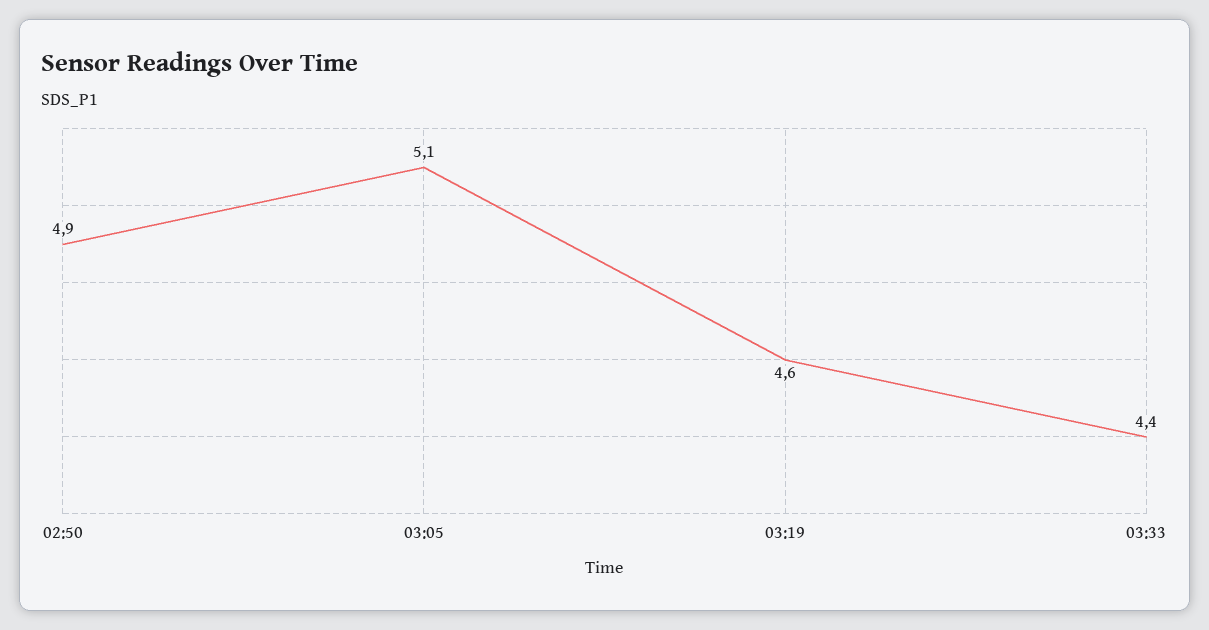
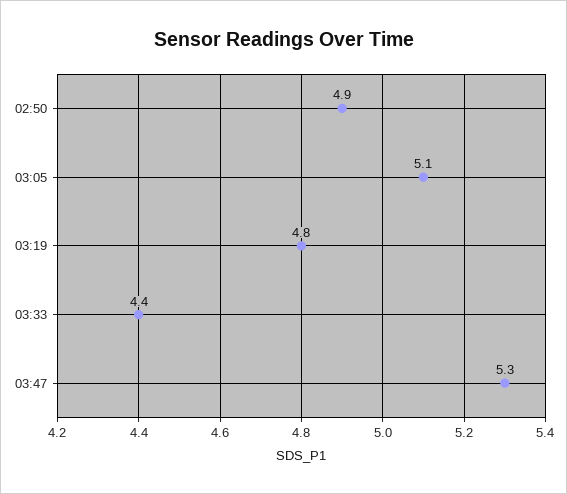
03:19: 4.6 -> 4.8
03:47: none -> 5.3

